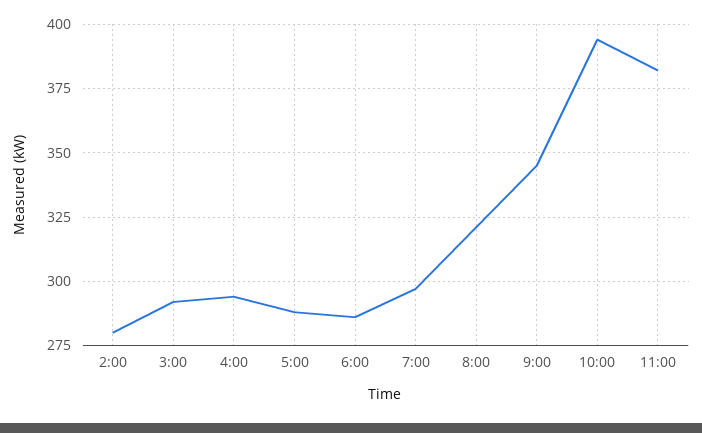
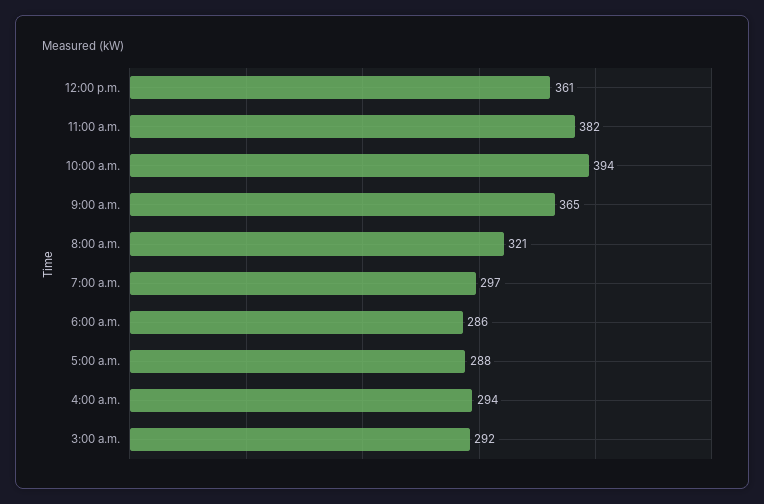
2:00: 280 -> none
9:00: 345 -> 365
12:00 p.m.: none -> 361

